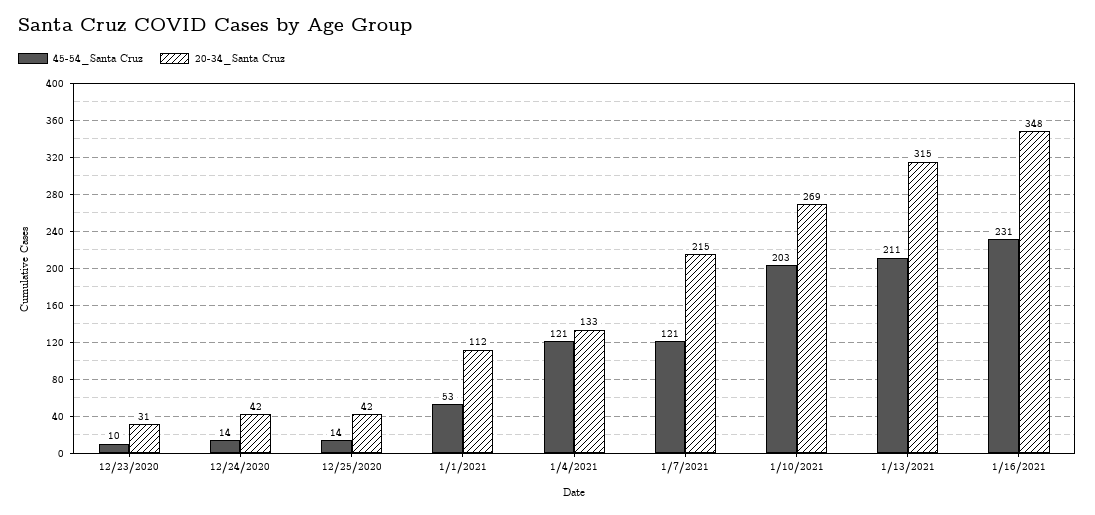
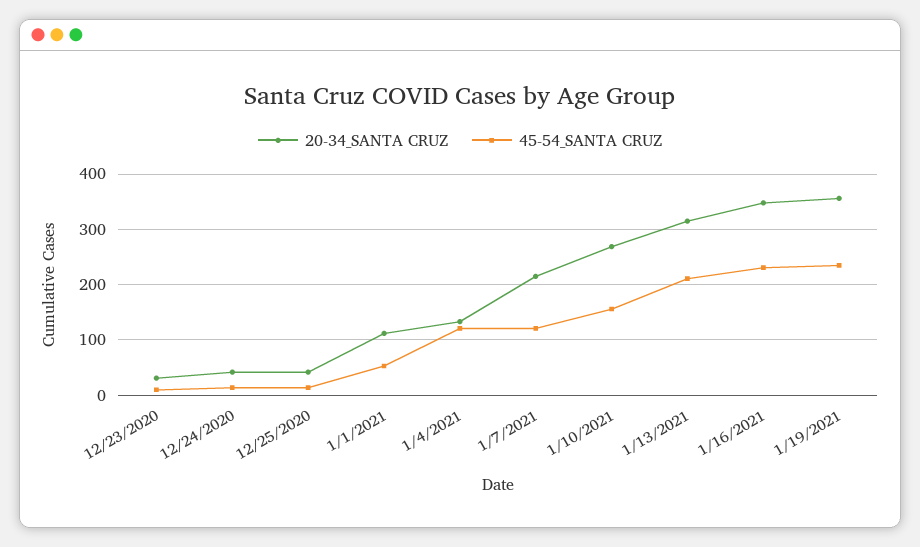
45-54_Santa Cruz, 1/10/2021: 203 -> 160
20-34_Santa Cruz, 1/19/2021: none -> 360
45-54_Santa Cruz, 1/19/2021: none -> 240

